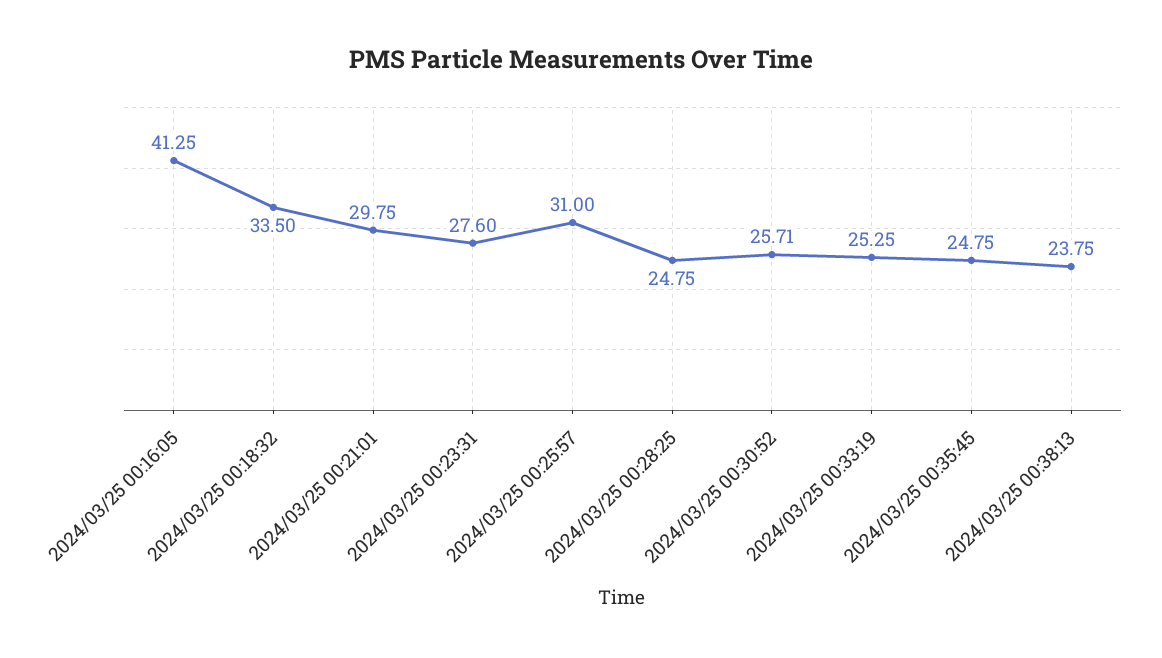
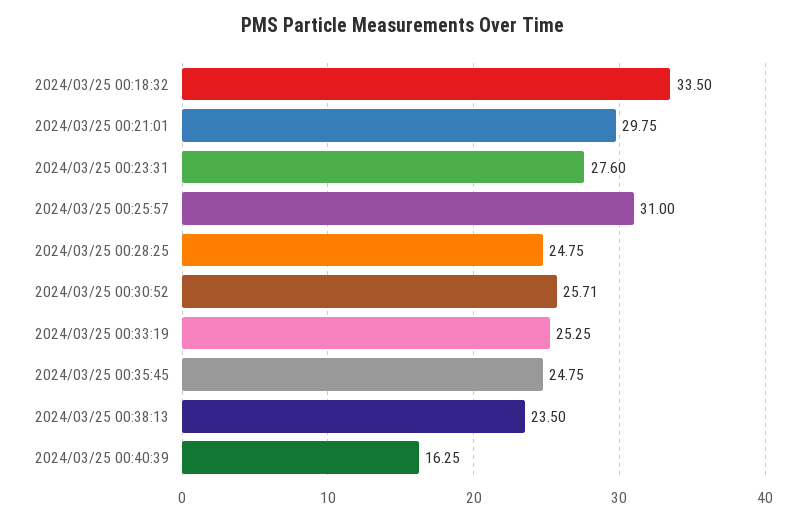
2024/03/25 00:16:05: 41.25 -> none
2024/03/25 00:38:13: 23.75 -> 23.5
2024/03/25 00:40:39: none -> 16.25

